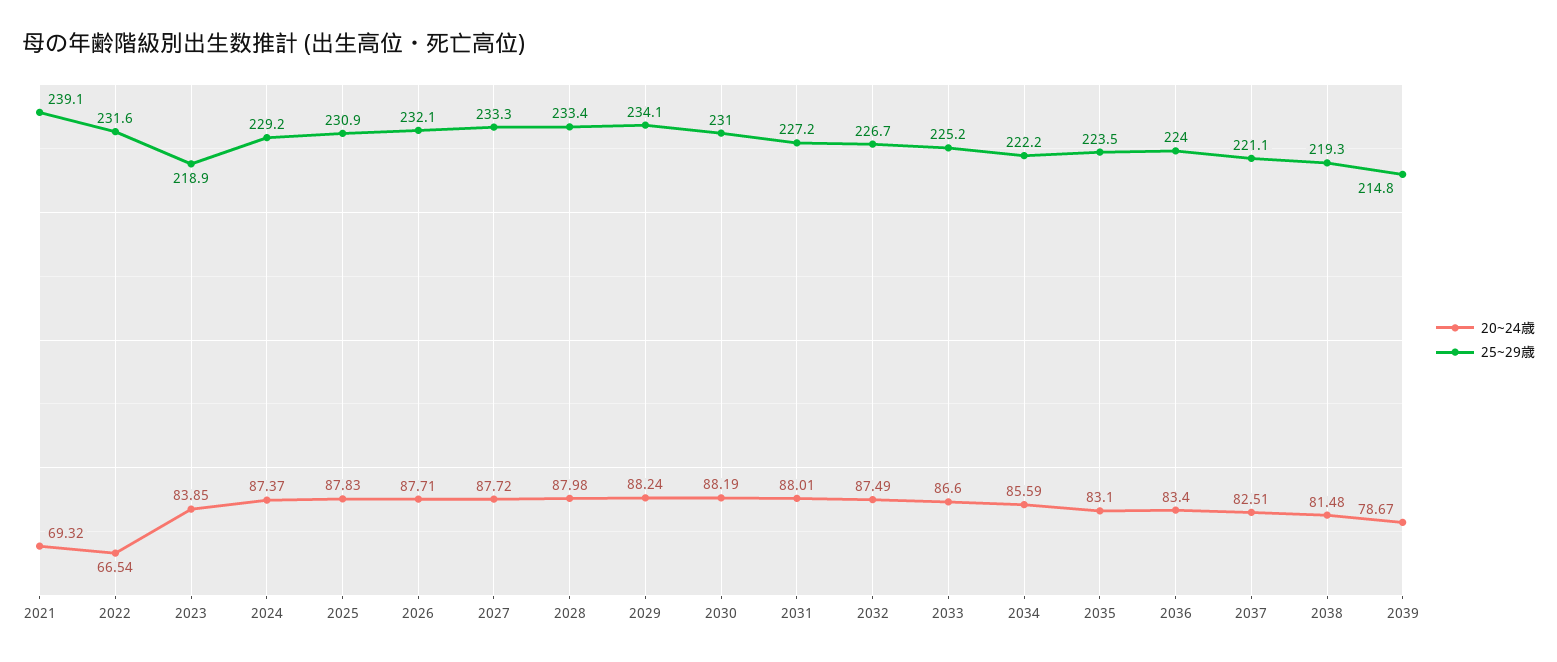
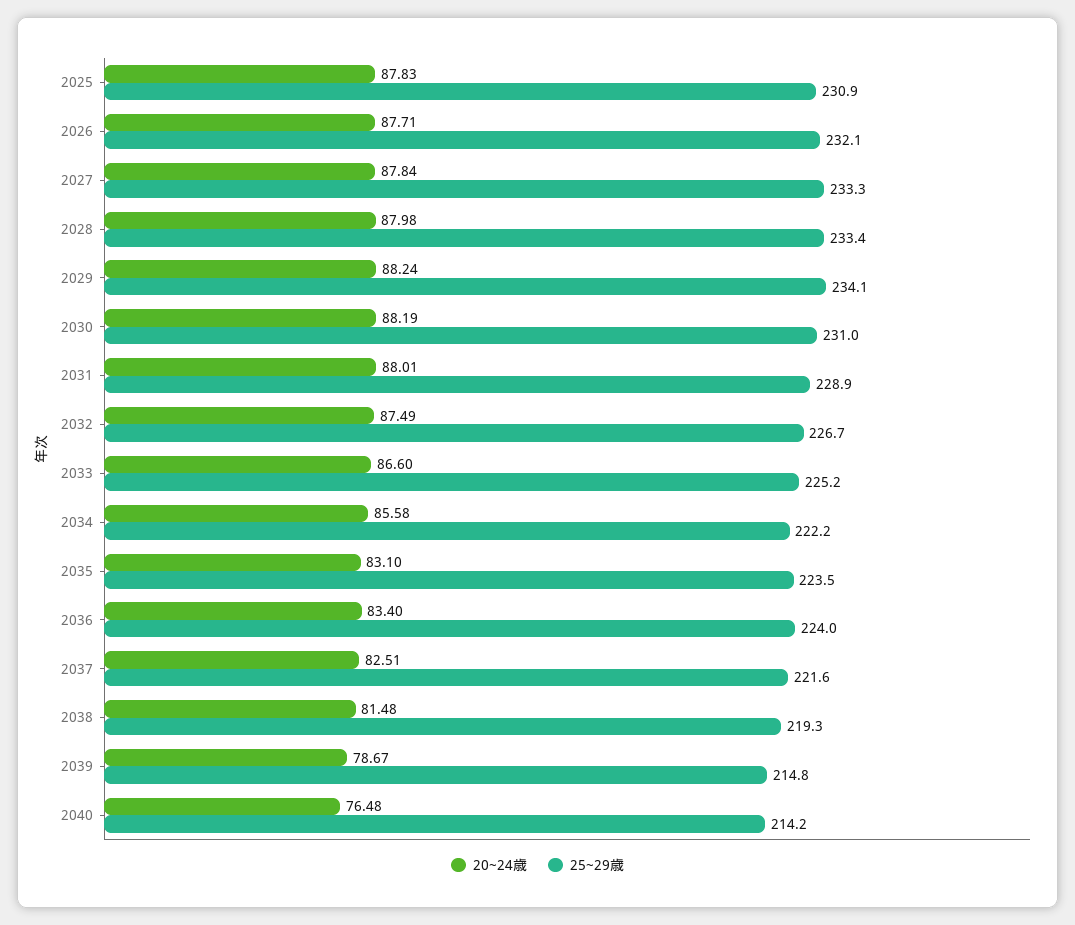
20~24歳, 2021: 69.32 -> none
25~29歳, 2021: 239.1 -> none
20~24歳, 2022: 66.54 -> none
25~29歳, 2022: 231.6 -> none
20~24歳, 2023: 83.85 -> none
25~29歳, 2023: 218.9 -> none
20~24歳, 2024: 87.37 -> none
25~29歳, 2024: 229.2 -> none
20~24歳, 2027: 87.72 -> 87.84
25~29歳, 2031: 227.2 -> 228.9
20~24歳, 2034: 85.59 -> 85.58
25~29歳, 2037: 221.1 -> 221.6
20~24歳, 2040: none -> 76.48
25~29歳, 2040: none -> 214.2

